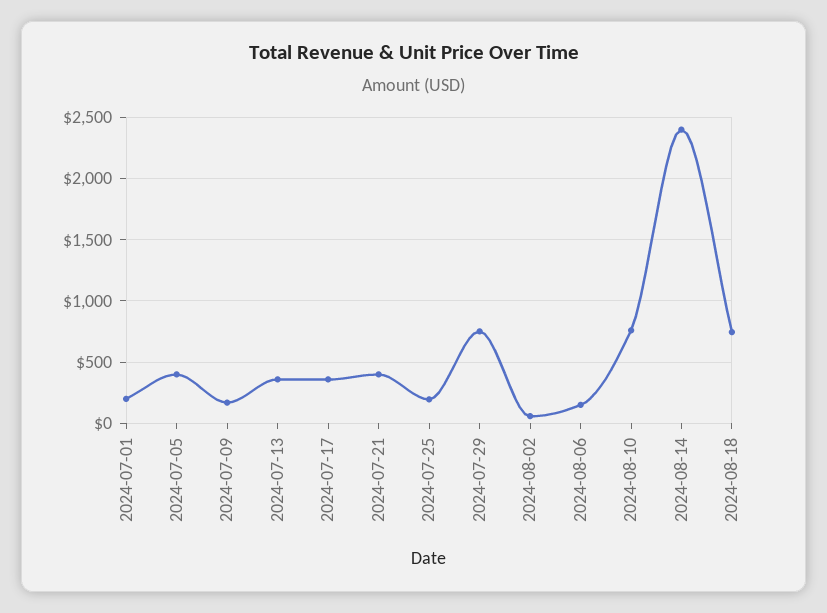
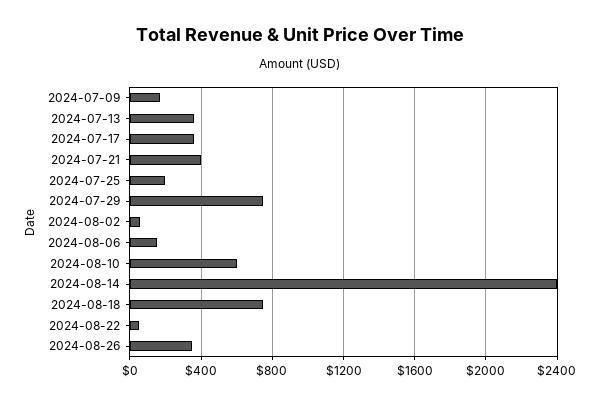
2024-07-01: 200 -> none
2024-07-05: 400 -> none
2024-08-10: 750 -> 600
2024-08-22: none -> 50
2024-08-26: none -> 350

